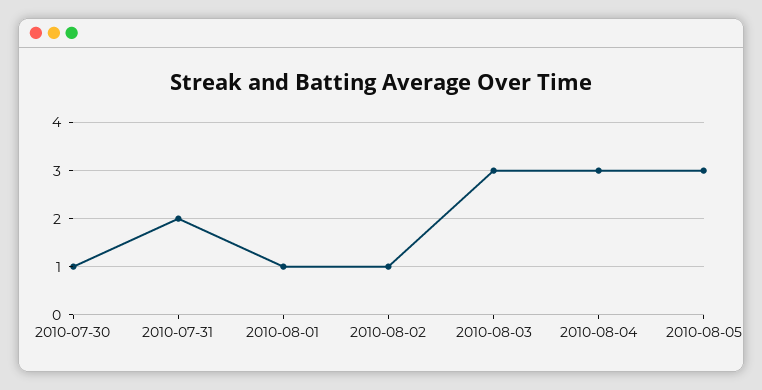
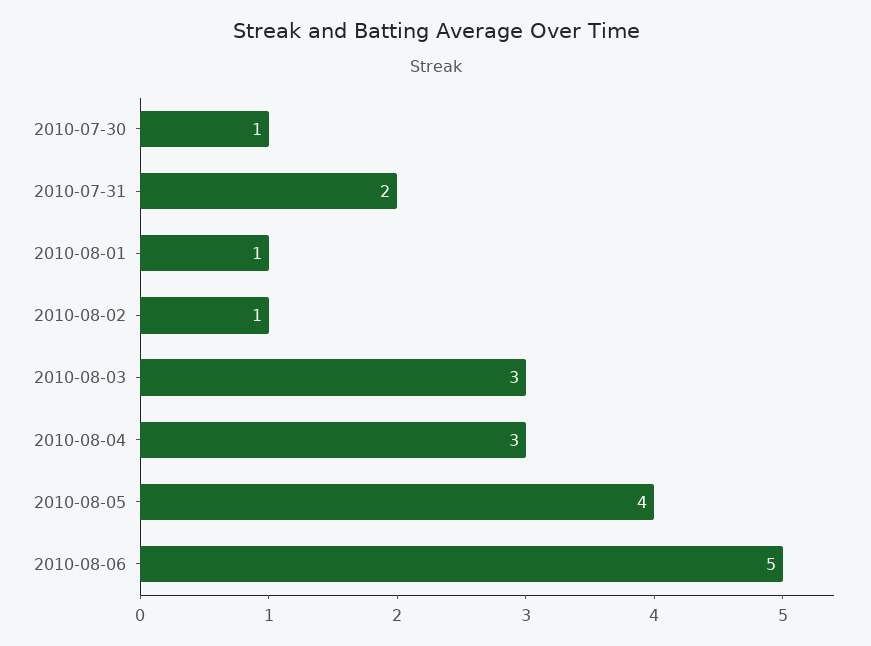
2010-08-05: 3 -> 4
2010-08-06: none -> 5

